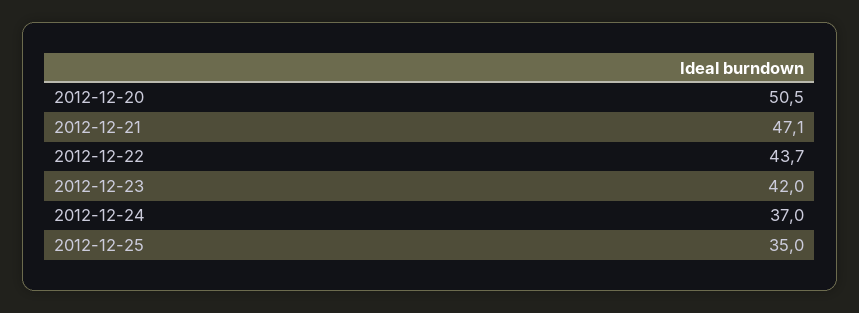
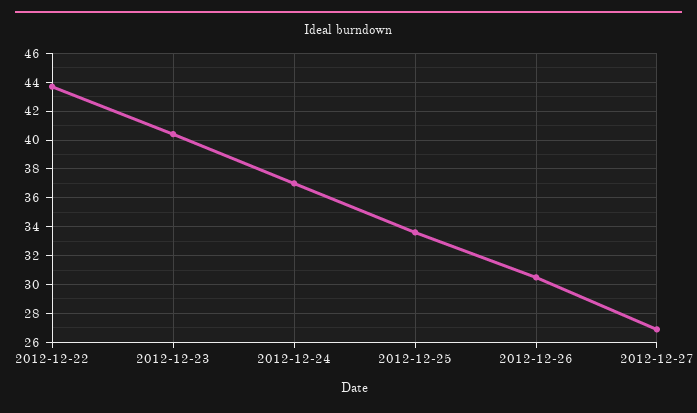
2012-12-20: 50.5 -> none
2012-12-21: 47.1 -> none
2012-12-23: 42 -> 40.5
2012-12-25: 35 -> 33.5
2012-12-26: none -> 30.5
2012-12-27: none -> 27

